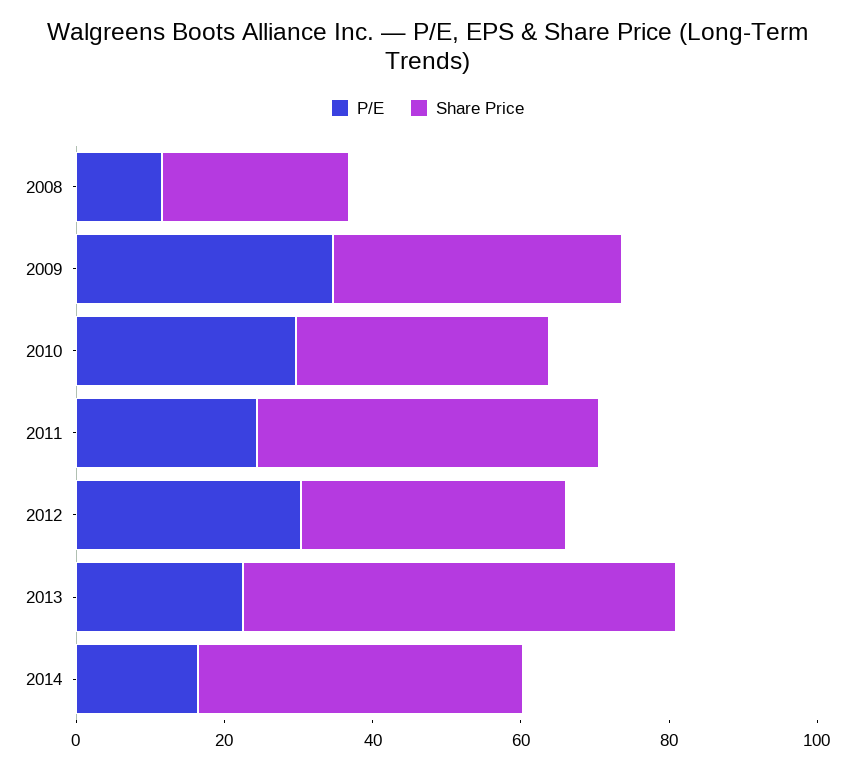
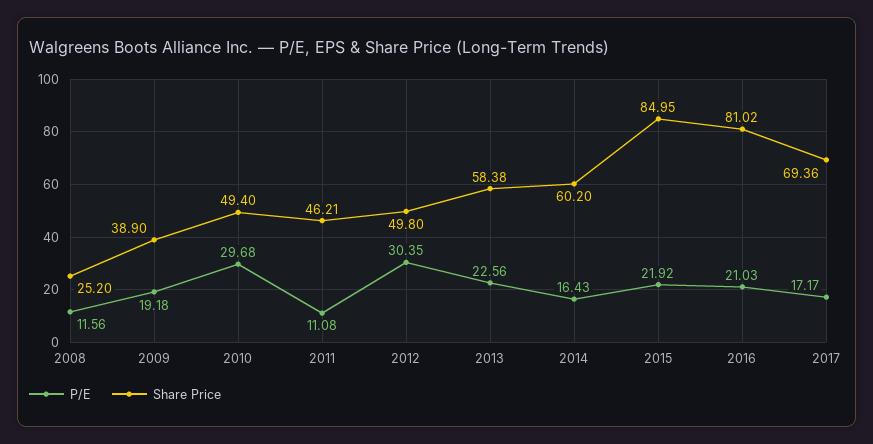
P/E, 2009: 35 -> 19.18
Share Price, 2010: 35 -> 49.4
P/E, 2011: 25 -> 11.08
Share Price, 2012: 35 -> 49.8
Share Price, 2014: 45 -> 60.2
P/E, 2015: none -> 21.92
Share Price, 2015: none -> 84.95
P/E, 2016: none -> 21.03
Share Price, 2016: none -> 81.02
P/E, 2017: none -> 17.17
Share Price, 2017: none -> 69.36

